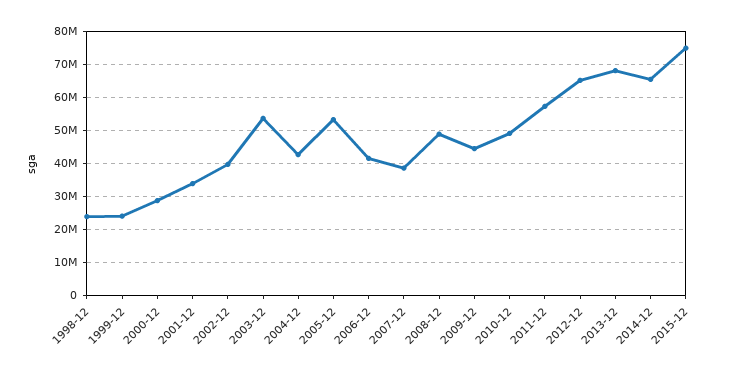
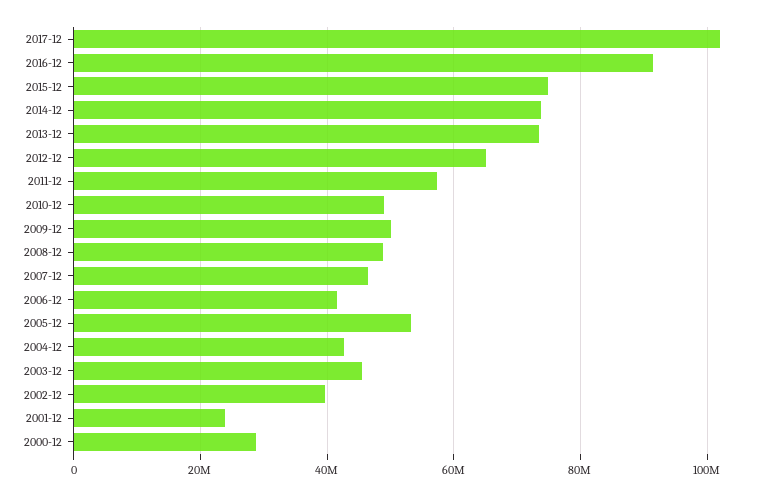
1998-12: 24000000 -> none
1999-12: 24000000 -> none
2001-12: 34000000 -> 24000000
2003-12: 54000000 -> 46000000
2007-12: 38000000 -> 46000000
2009-12: 44000000 -> 50000000
2013-12: 68000000 -> 74000000
2014-12: 66000000 -> 74000000
2017-12: none -> 102000000
2016-12: none -> 92000000

